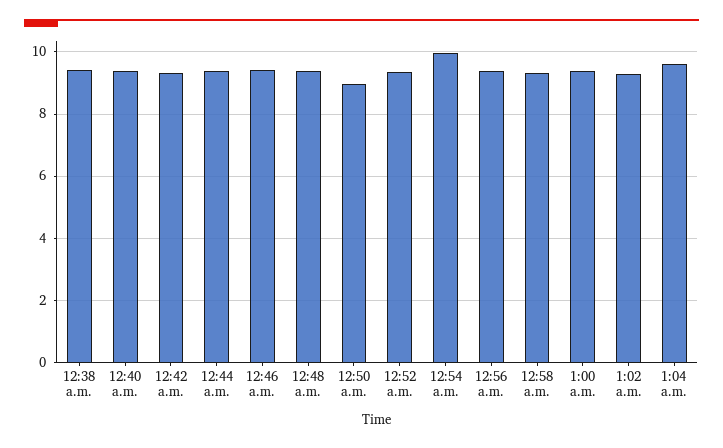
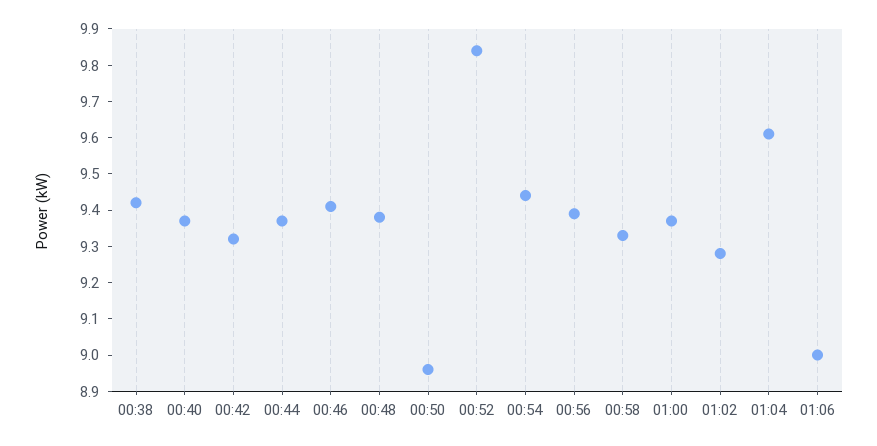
12:52 a.m.: 9.4 -> 9.85
12:54 a.m.: 10 -> 9.45
01:06: none -> 9

